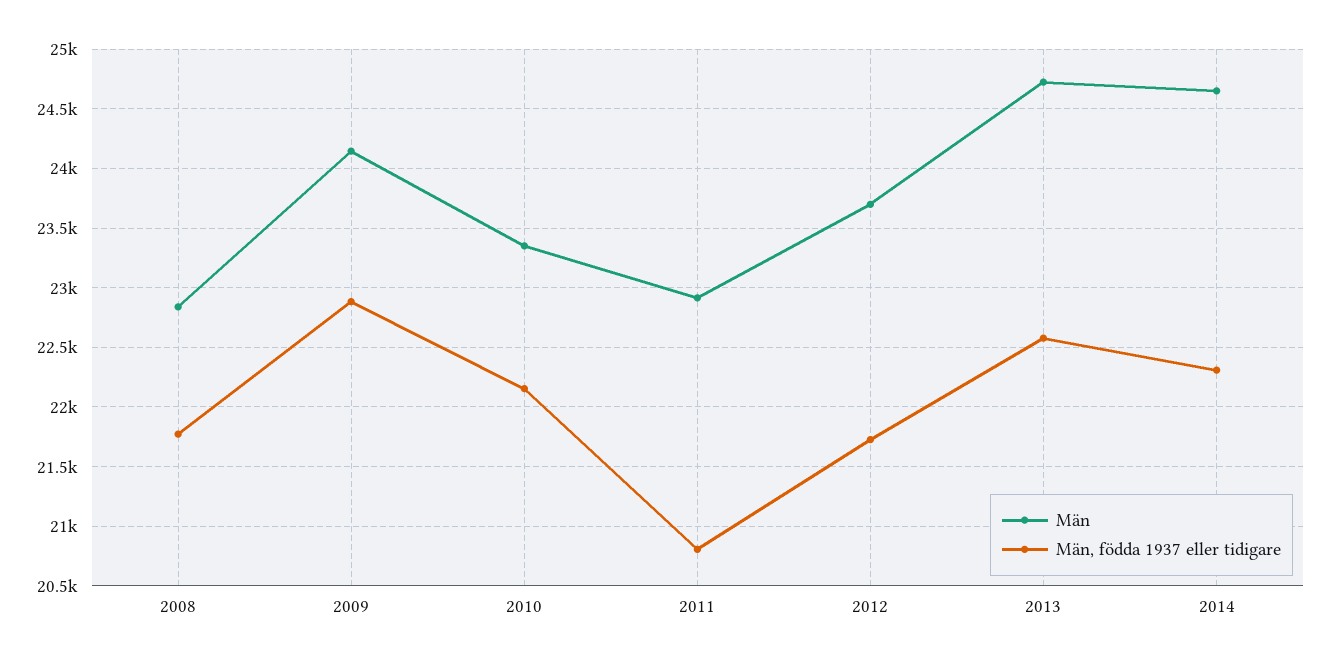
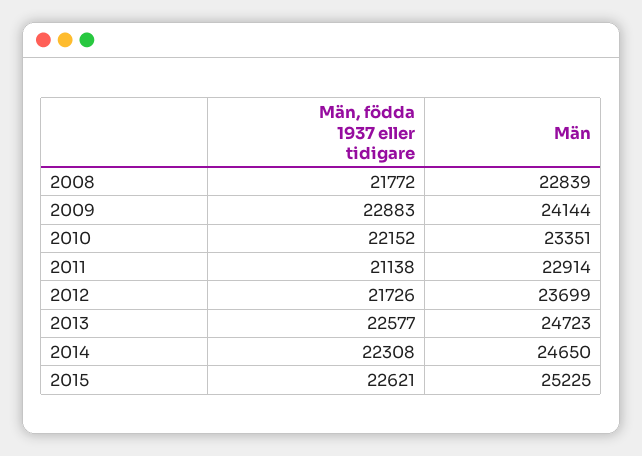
Män, födda 1937 eller tidigare, 2011: 20800 -> 21138
Män, födda 1937 eller tidigare, 2015: none -> 22621
Män, 2015: none -> 25225

